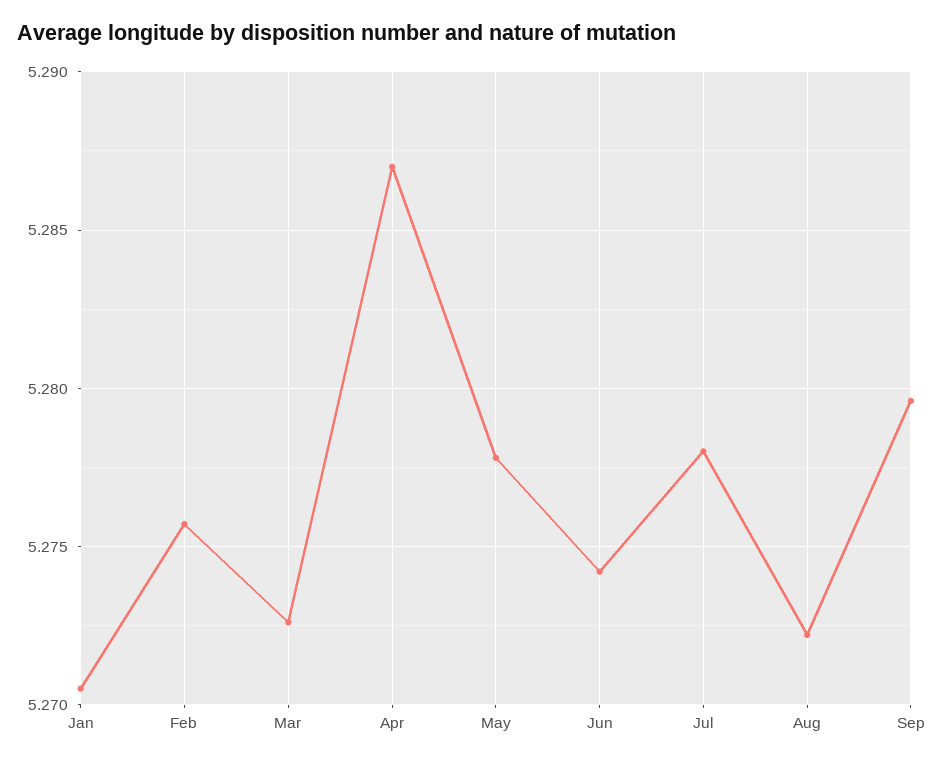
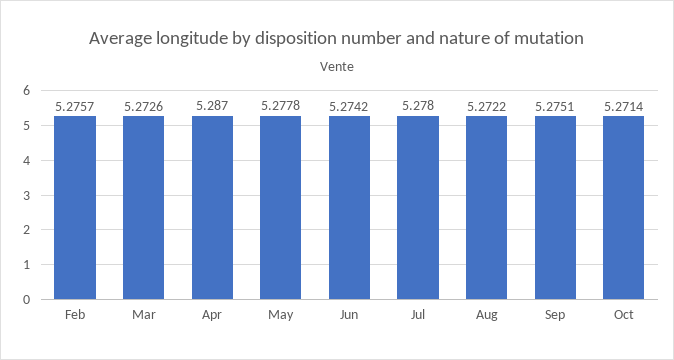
Jan: 5.2705 -> none
Sep: 5.2795 -> 5.2751
Oct: none -> 5.2714

